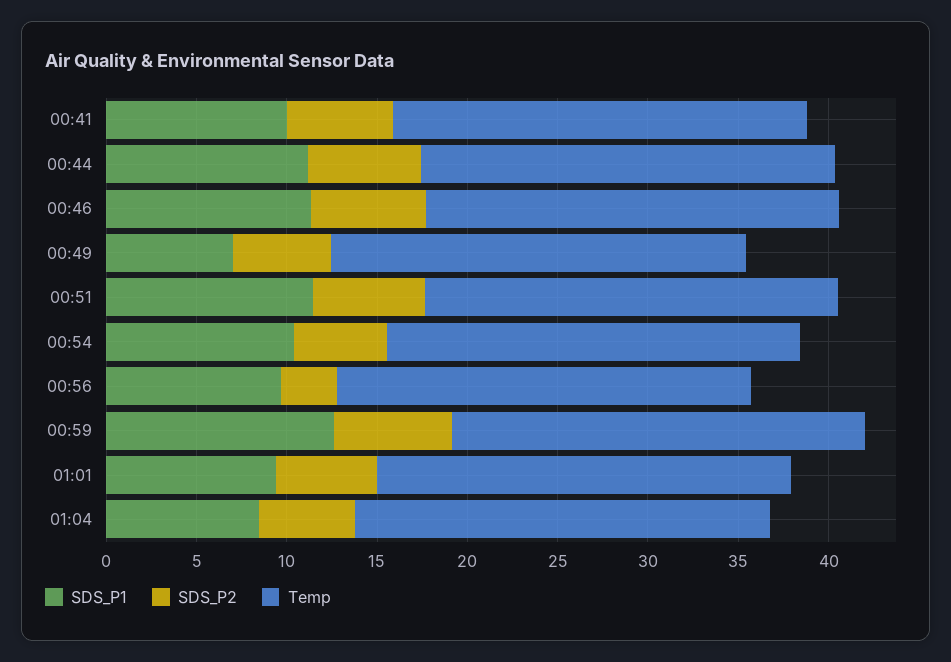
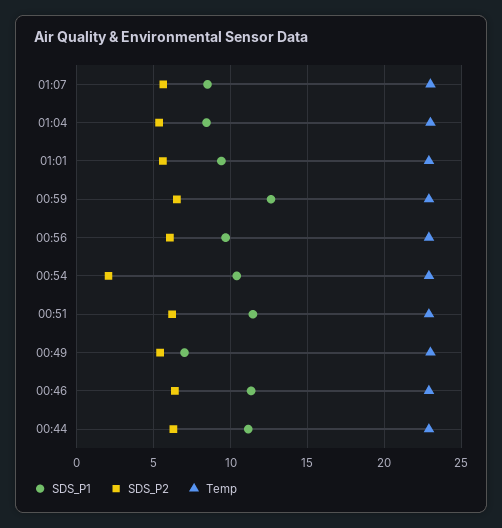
SDS_P1, 00:41: 10 -> none
SDS_P2, 00:41: 6 -> none
Temp, 00:41: 23 -> none
SDS_P2, 00:54: 5 -> 2
SDS_P2, 00:56: 3 -> 6
SDS_P1, 01:07: none -> 8.5
SDS_P2, 01:07: none -> 5.5
Temp, 01:07: none -> 23

